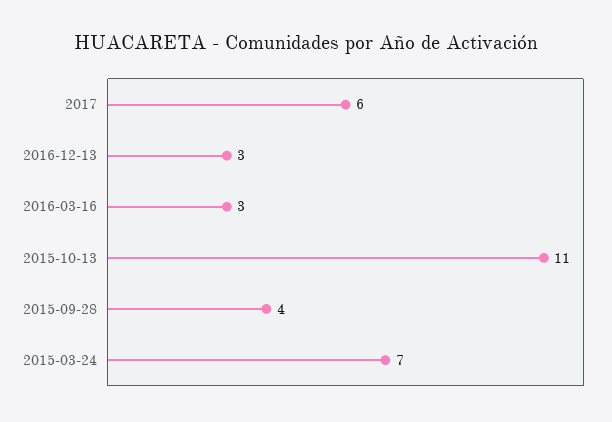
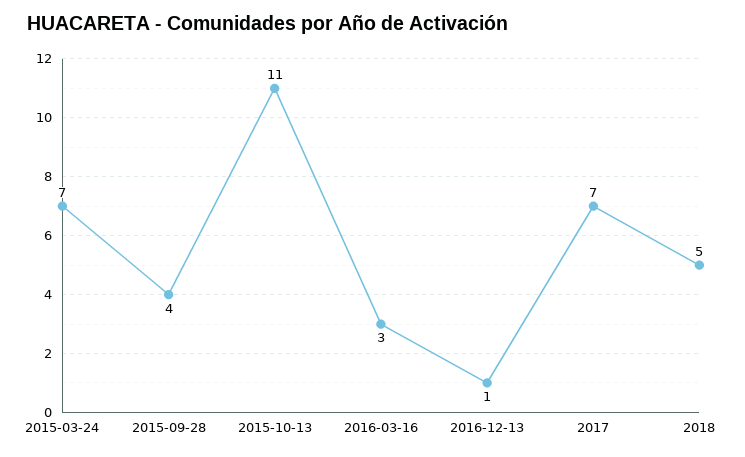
2017: 6 -> 7
2016-12-13: 3 -> 1
2018: none -> 5

